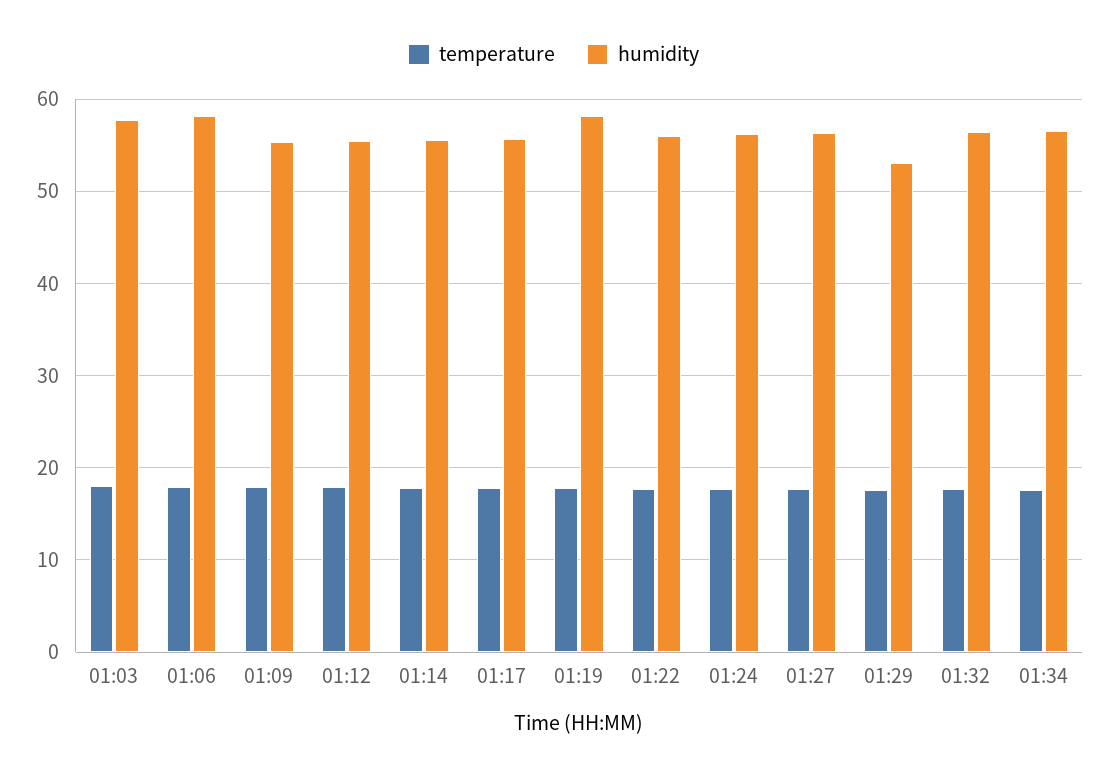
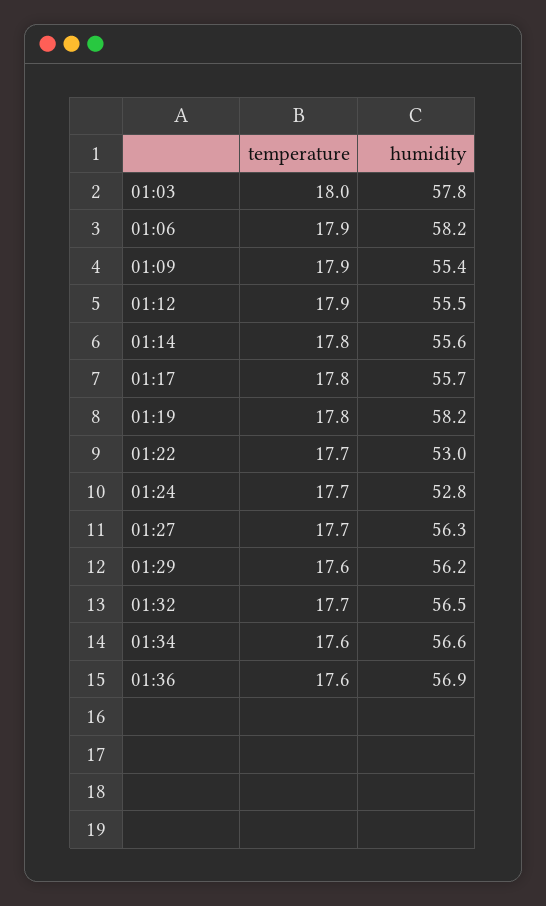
humidity, 01:22: 56 -> 53
humidity, 01:24: 56 -> 52.8
humidity, 01:29: 53 -> 56.2
temperature, 01:36: none -> 17.6
humidity, 01:36: none -> 56.9

